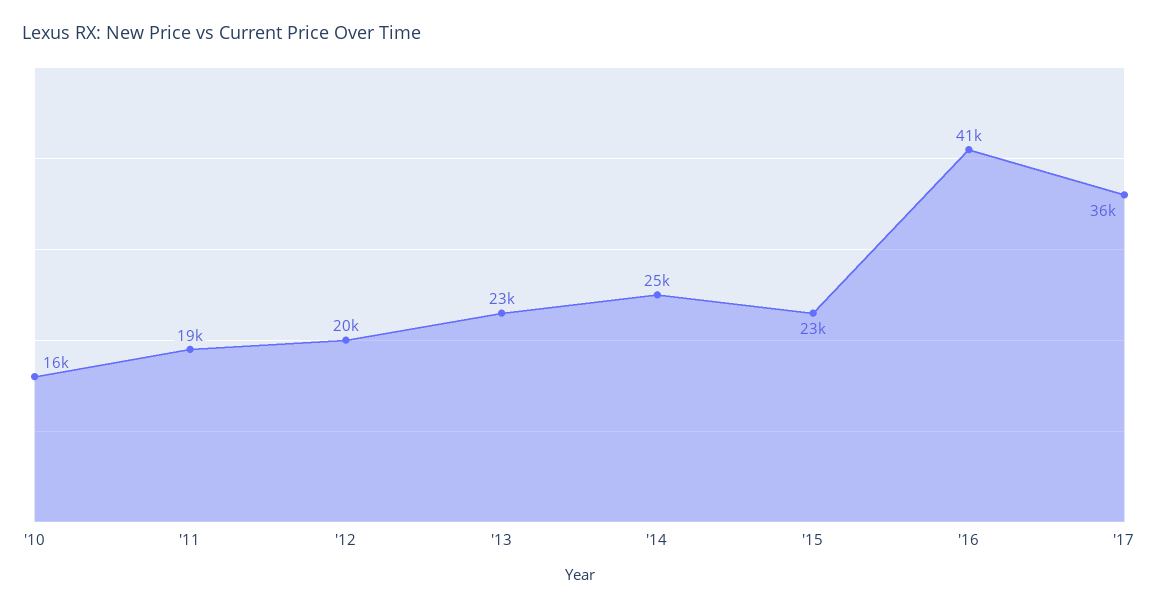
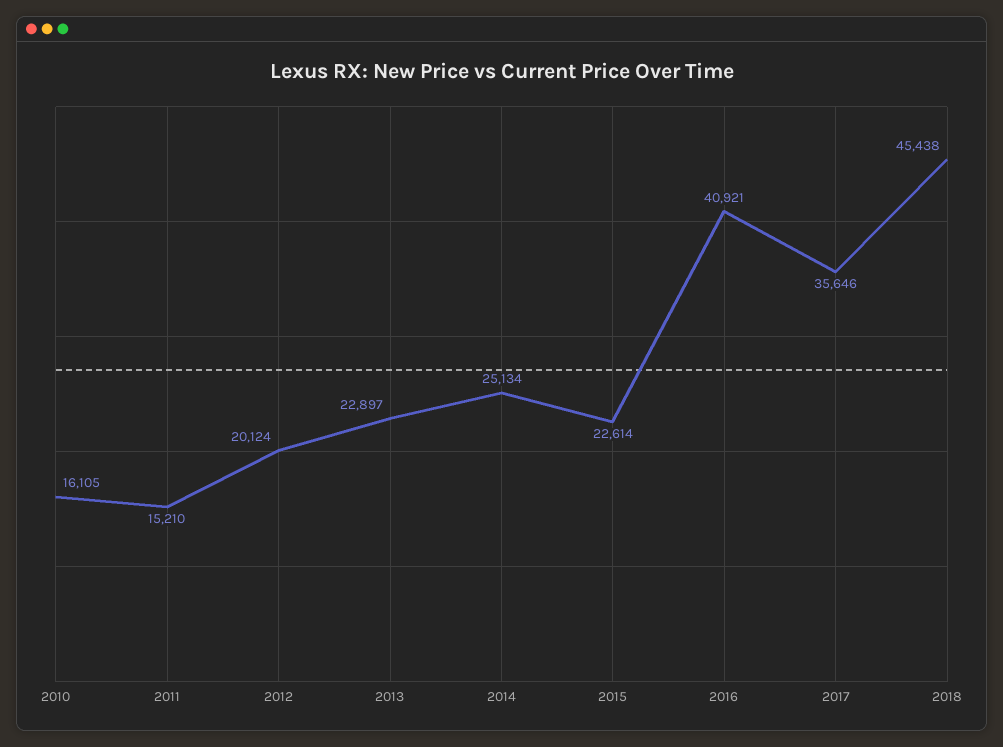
'11: 19000 -> 15210
2018: none -> 45438

